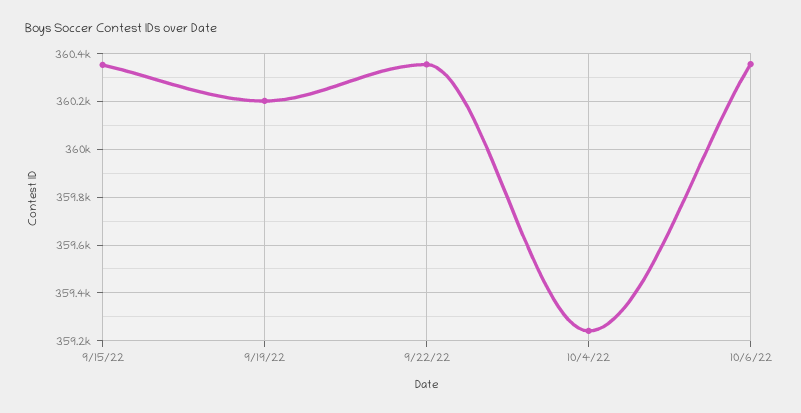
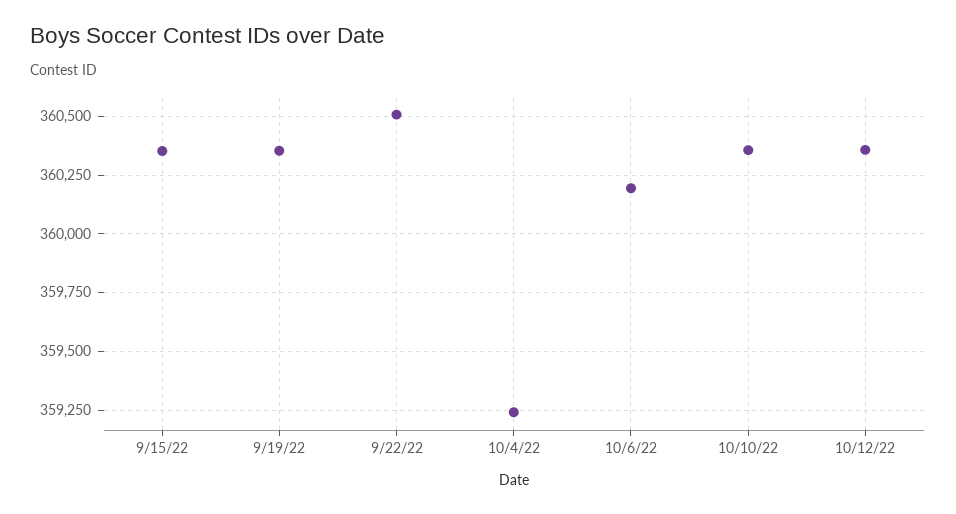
9/19/22: 360200 -> 360350
9/22/22: 360350 -> 360500
10/6/22: 360350 -> 360200
10/10/22: none -> 360350
10/12/22: none -> 360350

